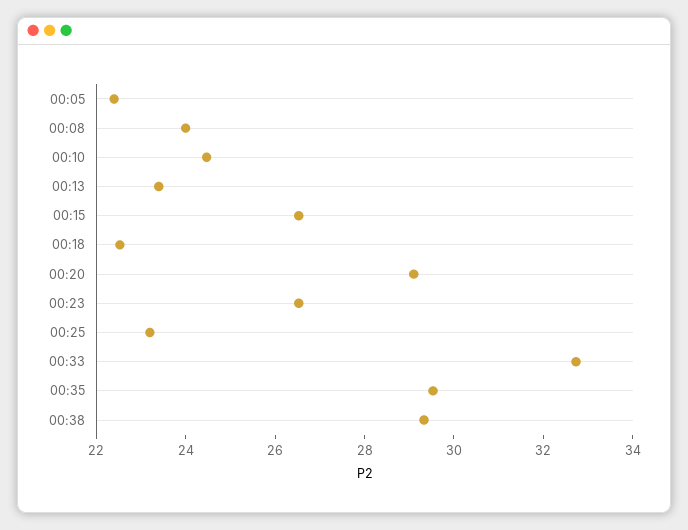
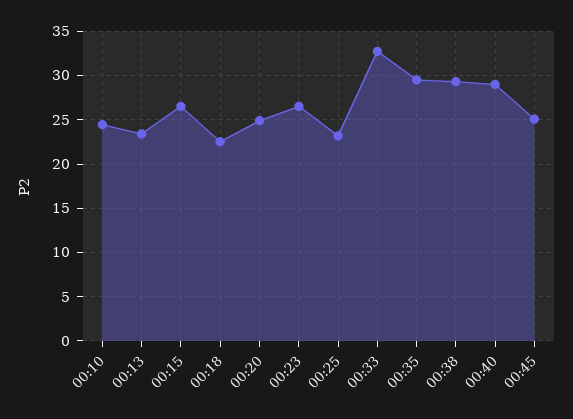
00:05: 22.5 -> none
00:08: 24 -> none
00:20: 29 -> 25
00:40: none -> 29
00:45: none -> 25

